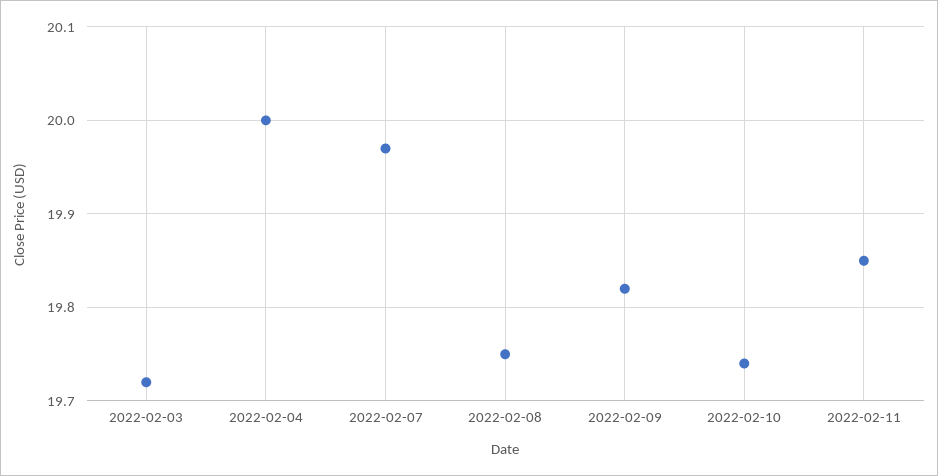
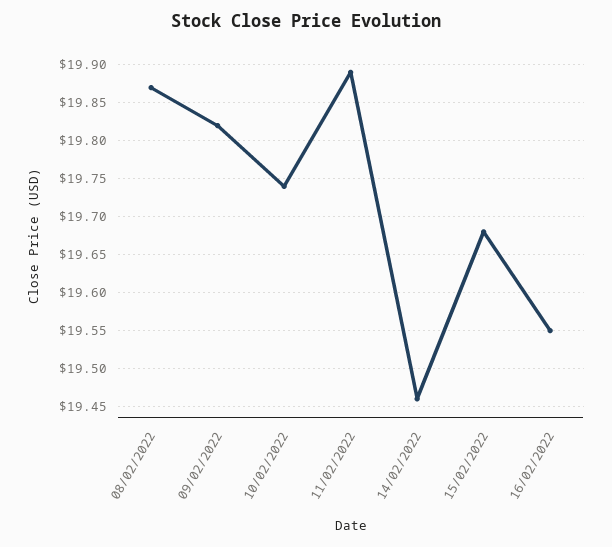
2022-02-03: 19.72 -> none
2022-02-04: 20 -> none
2022-02-07: 19.97 -> none
2022-02-08: 19.75 -> 19.87
2022-02-11: 19.85 -> 19.89
14/02/2022: none -> 19.46
15/02/2022: none -> 19.68
16/02/2022: none -> 19.55

